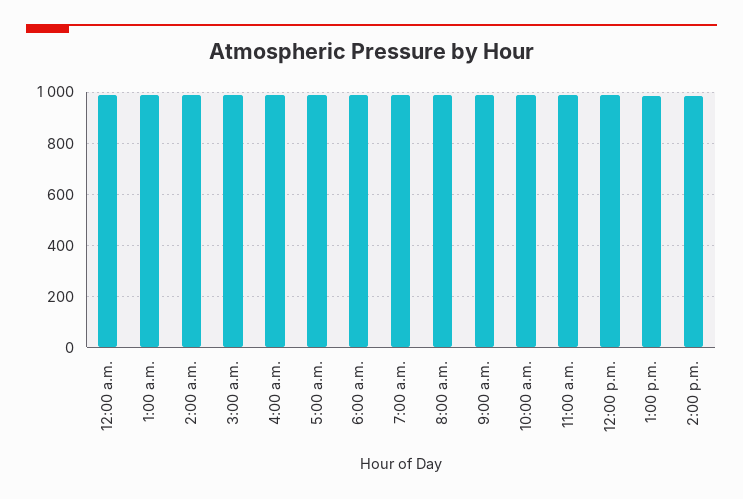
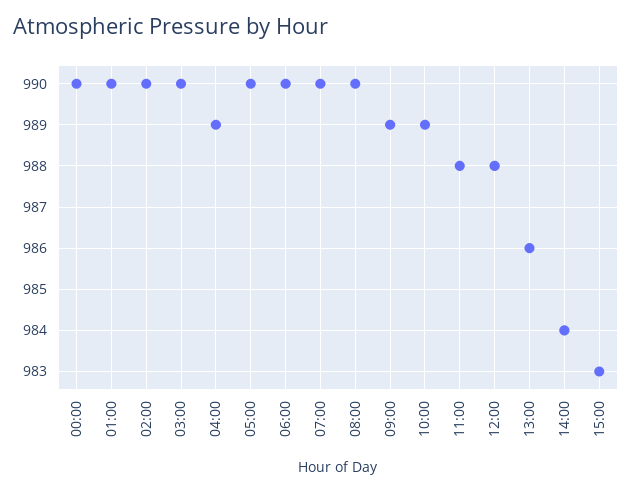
15:00: none -> 983

